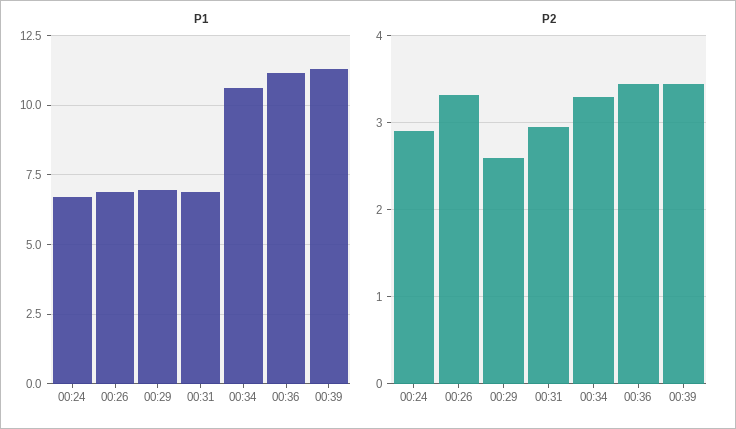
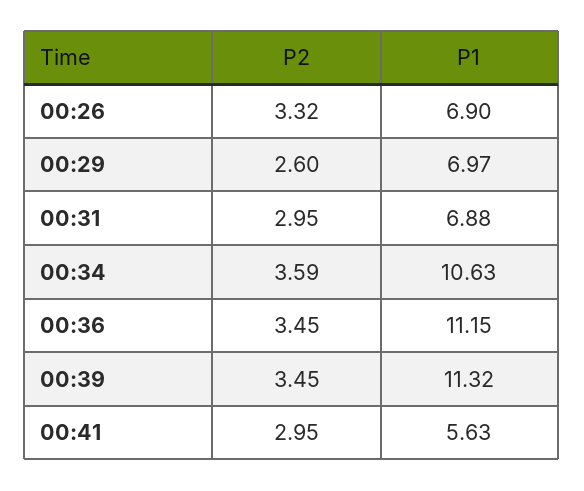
P1, 00:24: 6.75 -> none
P2, 00:24: 2.9 -> none
P2, 00:34: 3.3 -> 3.59
P2, 00:41: none -> 2.95
P1, 00:41: none -> 5.63

